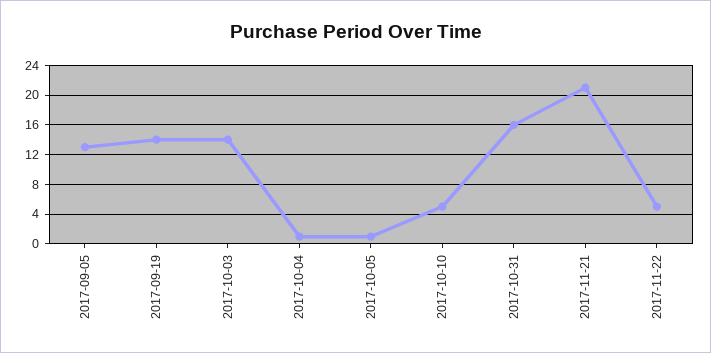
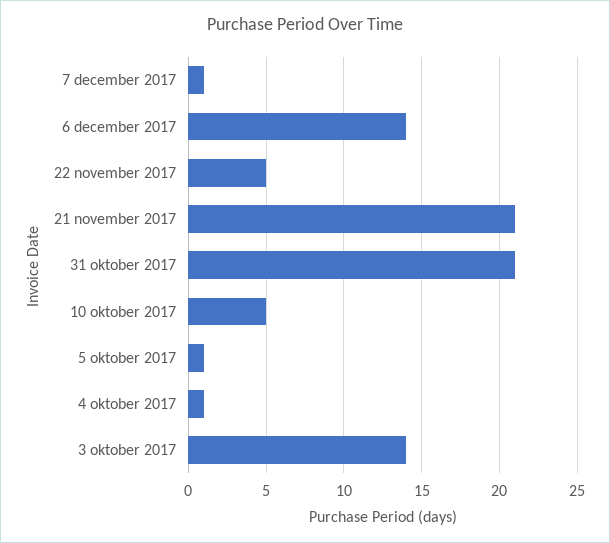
2017-09-05: 13 -> none
2017-09-19: 14 -> none
2017-10-31: 16 -> 21
7 december 2017: none -> 1
6 december 2017: none -> 14

